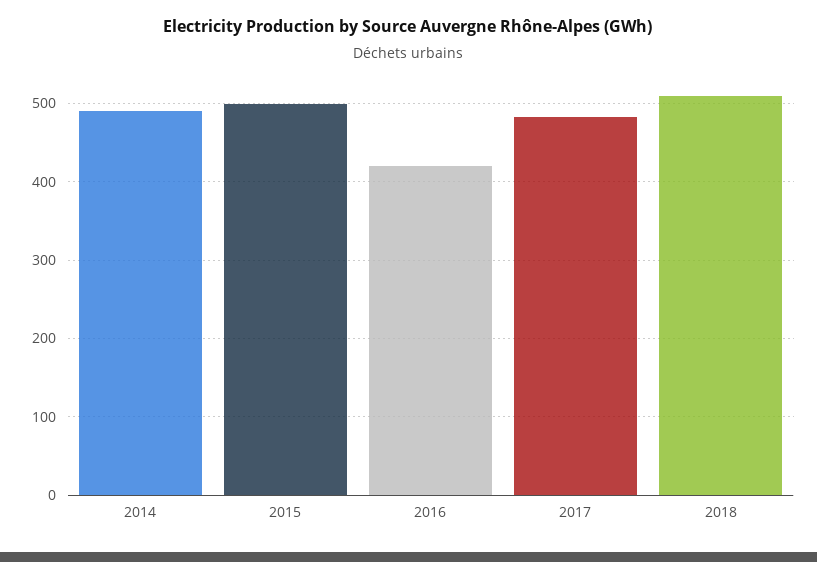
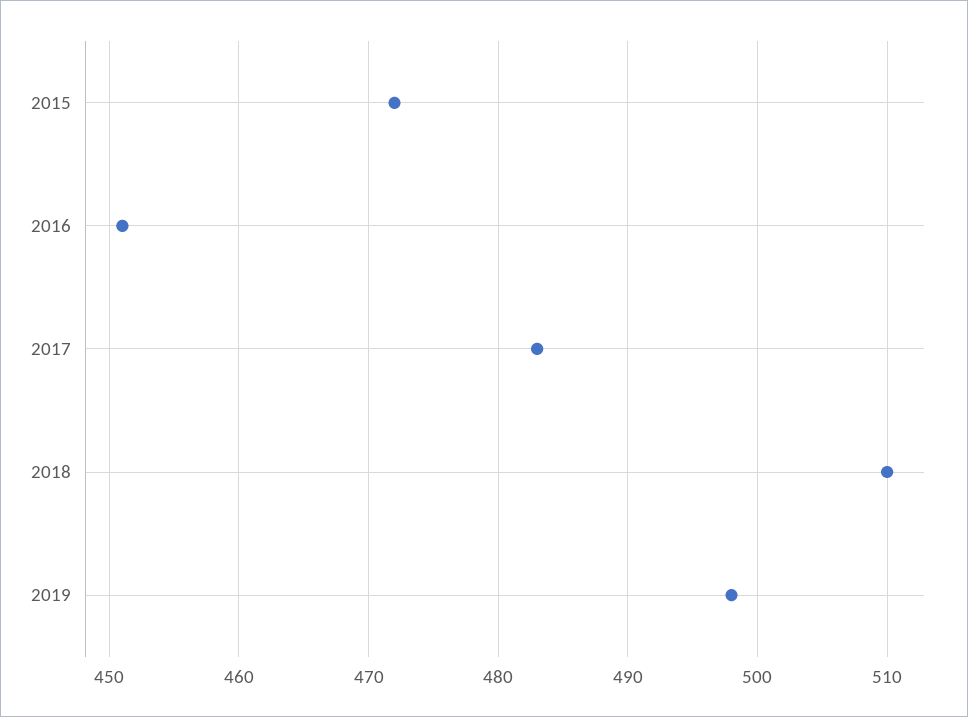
2014: 490 -> none
2015: 500 -> 472
2016: 420 -> 451
2019: none -> 498

